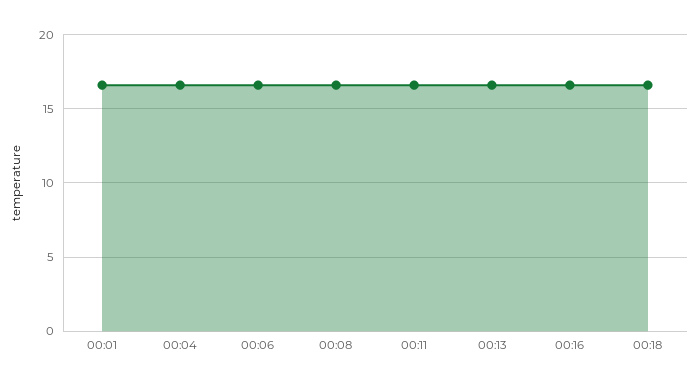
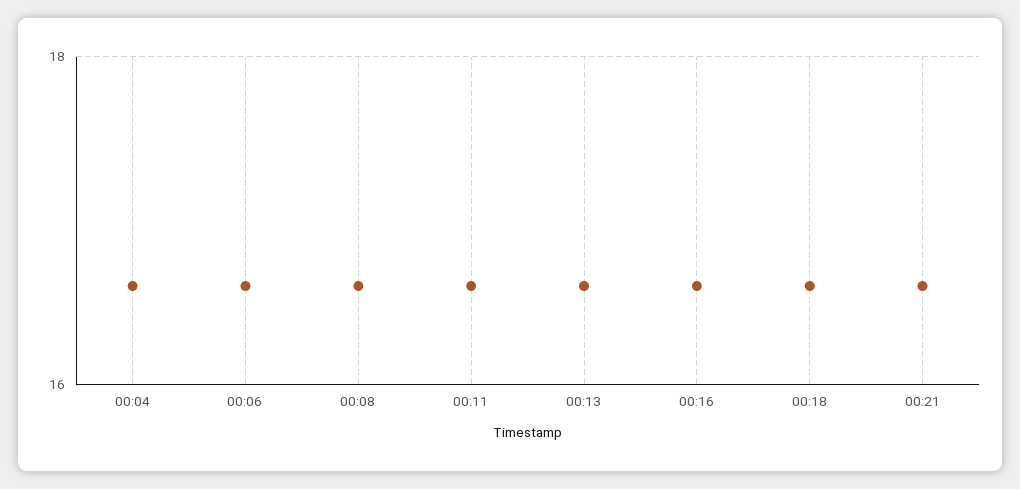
00:01: 16.5 -> none
00:21: none -> 16.5

